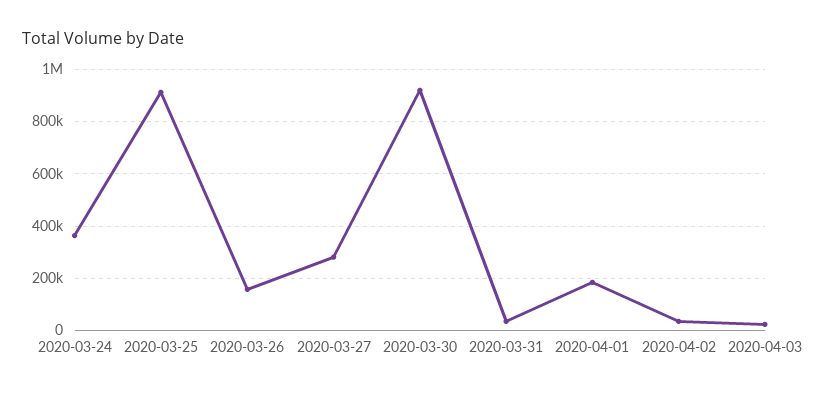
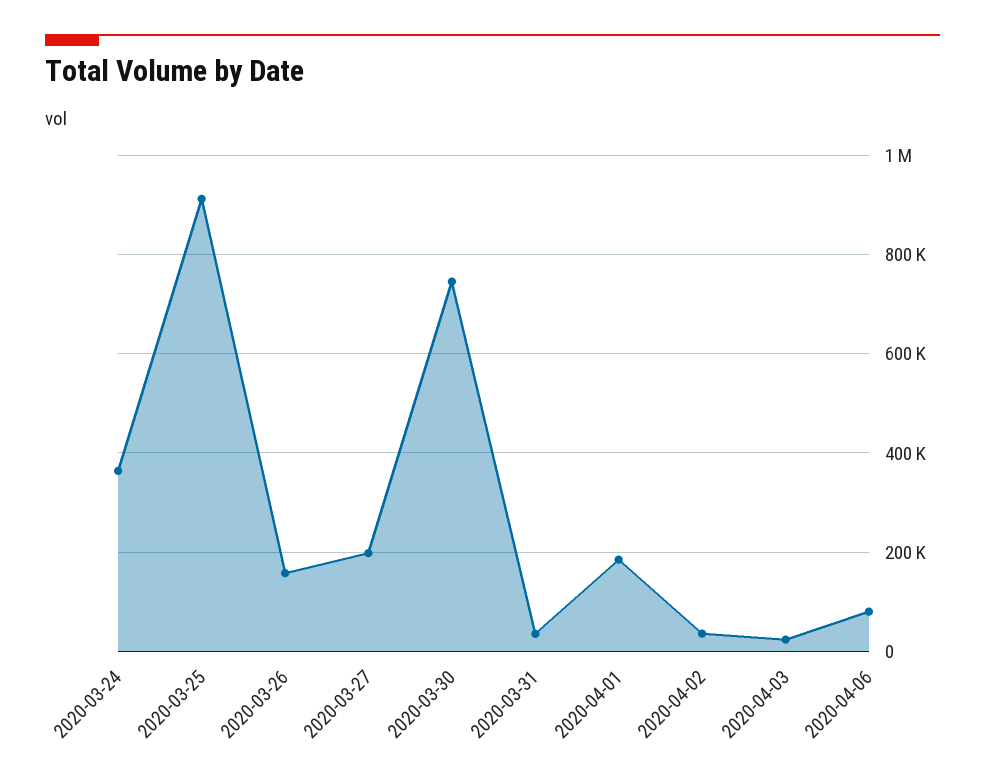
2020-03-27: 275000 -> 200000
2020-03-30: 925000 -> 740000
2020-04-06: none -> 80000

